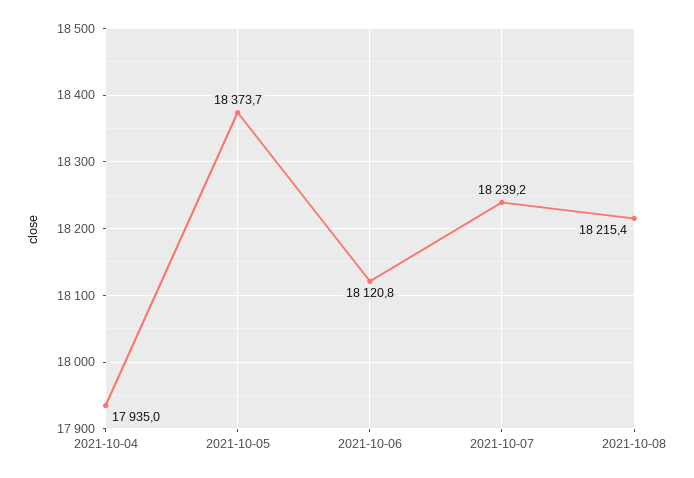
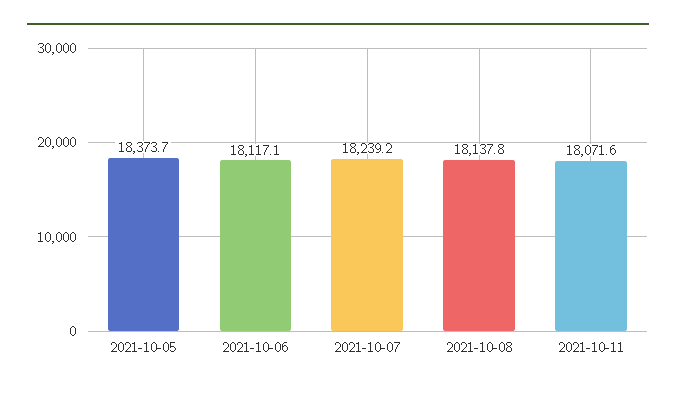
2021-10-04: 17935 -> none
2021-10-06: 18120.8 -> 18117.1
2021-10-08: 18215.4 -> 18137.8
2021-10-11: none -> 18071.6

